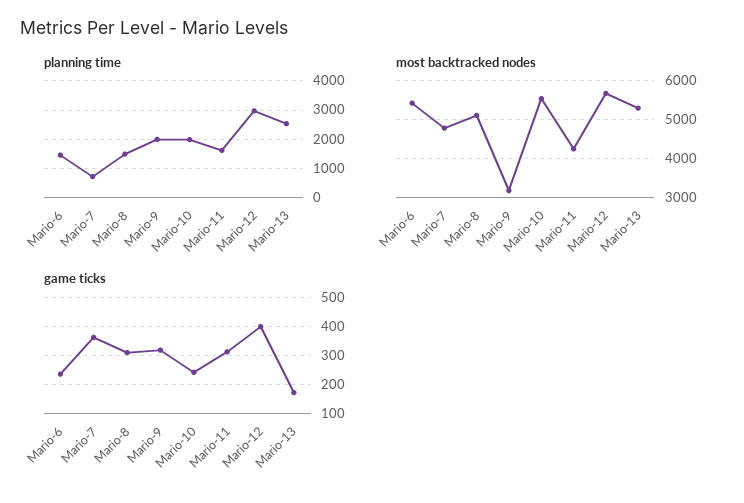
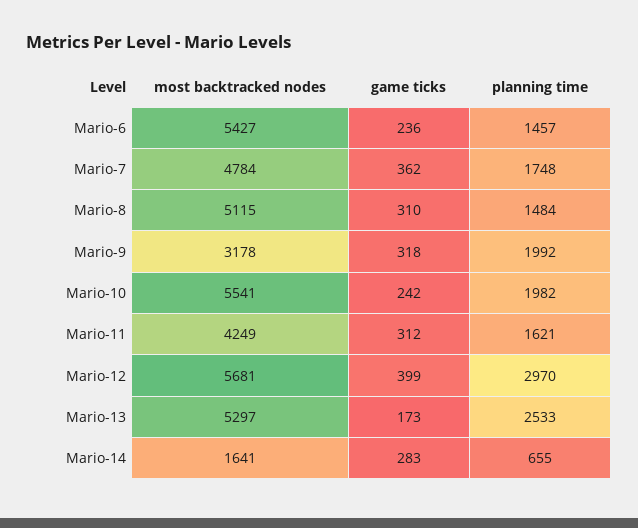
planning time, Mario-7: 750 -> 1748
most backtracked nodes, Mario-14: none -> 1641
game ticks, Mario-14: none -> 283
planning time, Mario-14: none -> 655

